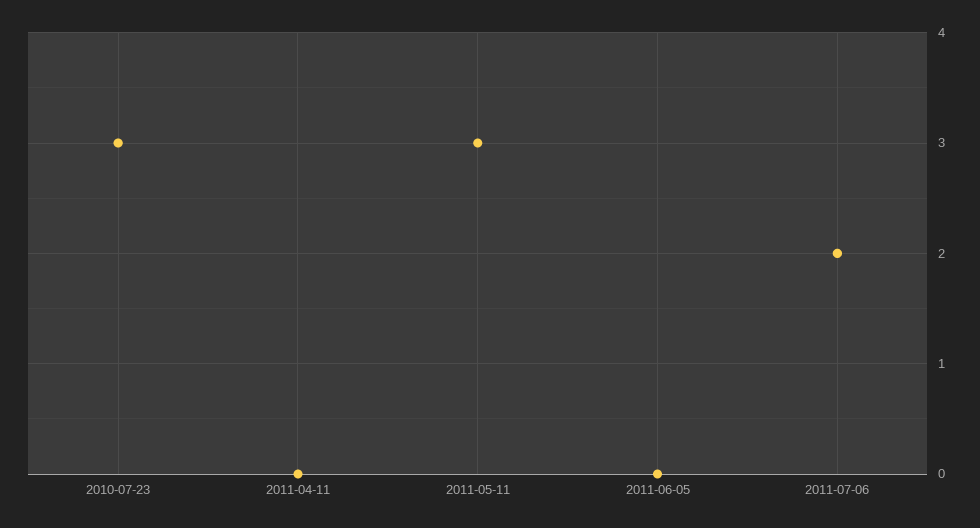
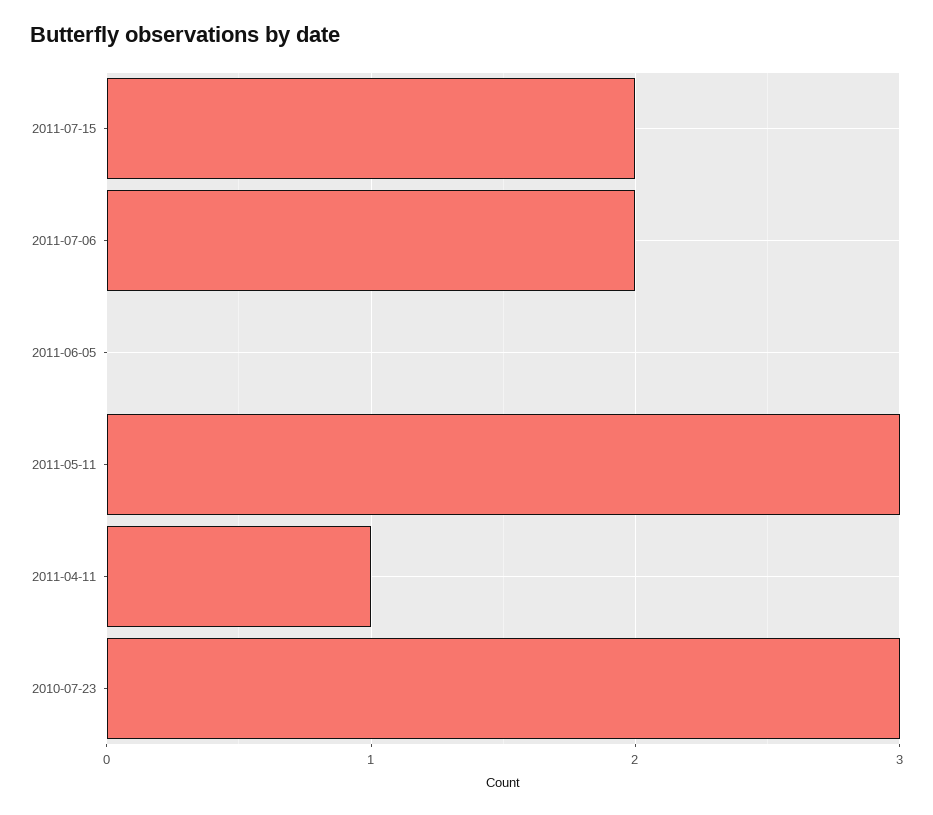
2011-04-11: 0 -> 1
2011-07-15: none -> 2

